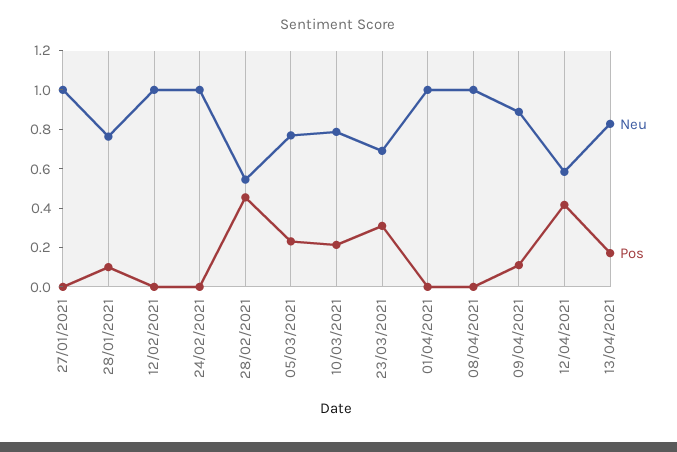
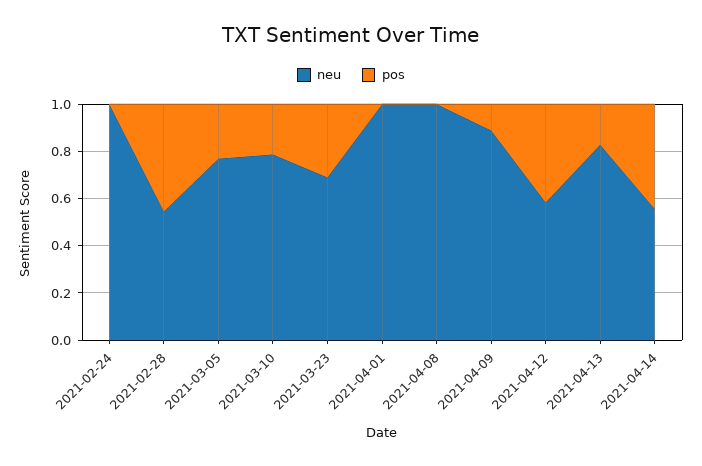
Neu, 27/01/2021: 1 -> none
Pos, 27/01/2021: 0 -> none
Neu, 28/01/2021: 0.75 -> none
Pos, 28/01/2021: 0.1 -> none
Neu, 12/02/2021: 1 -> none
Pos, 12/02/2021: 0 -> none
Neu, 2021-04-14: none -> 0.55
Pos, 2021-04-14: none -> 0.45

